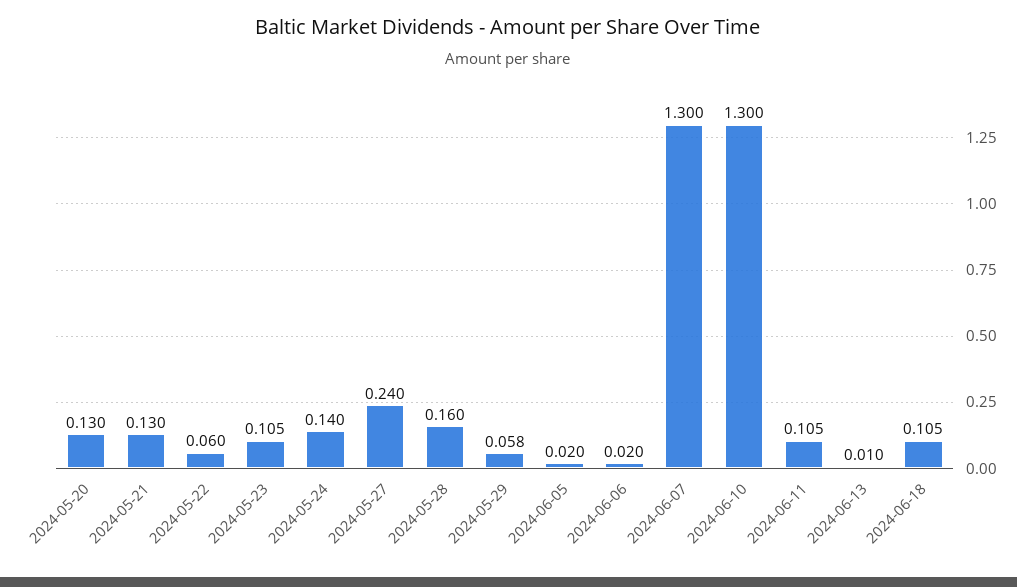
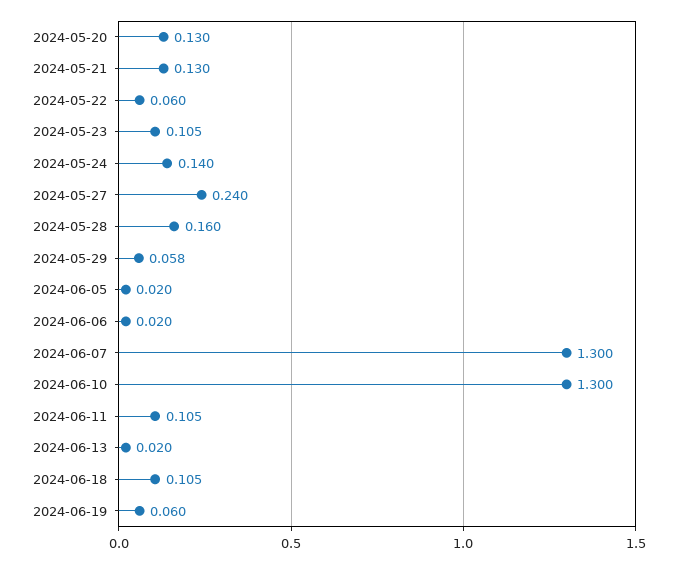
2024-06-13: 0.01 -> 0.02
2024-06-19: none -> 0.06

